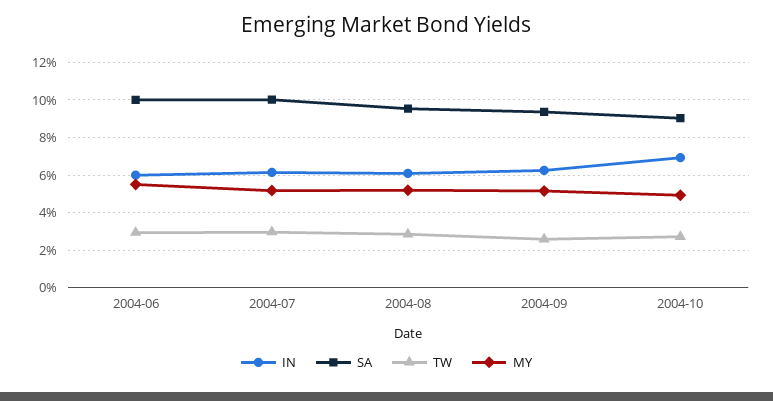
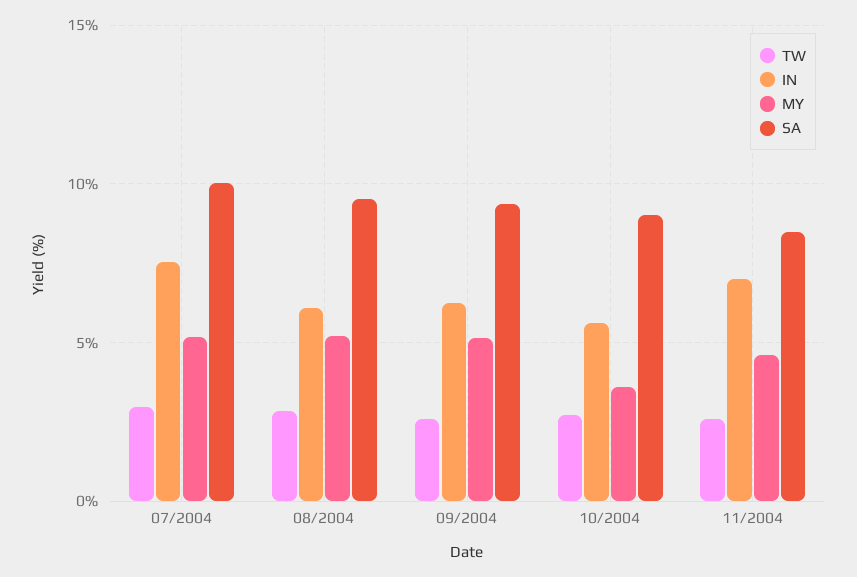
IN, 2004-06: 6 -> none
SA, 2004-06: 10 -> none
TW, 2004-06: 3 -> none
MY, 2004-06: 5.5 -> none
IN, 2004-07: 6 -> 7.5
IN, 2004-10: 7 -> 5.5
MY, 2004-10: 5 -> 3.5
TW, 11/2004: none -> 2.5
IN, 11/2004: none -> 7
MY, 11/2004: none -> 4.5
SA, 11/2004: none -> 8.5

